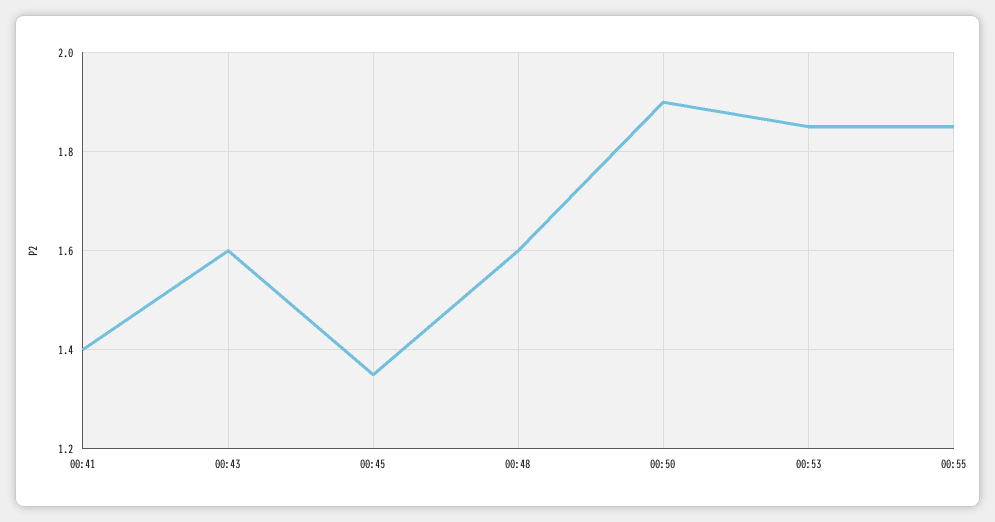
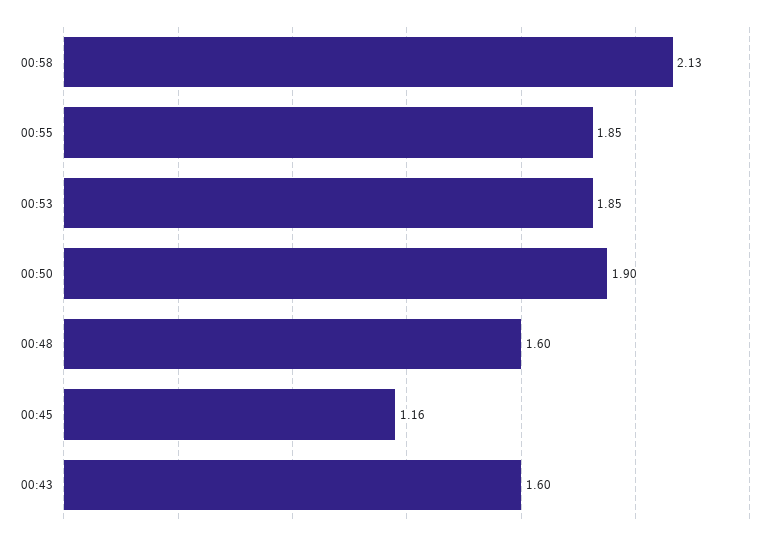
00:41: 1.4 -> none
00:45: 1.35 -> 1.16
00:58: none -> 2.13

